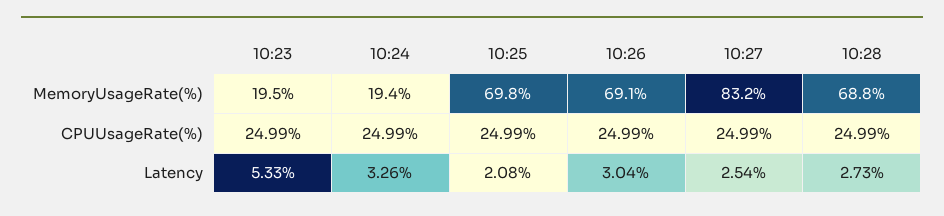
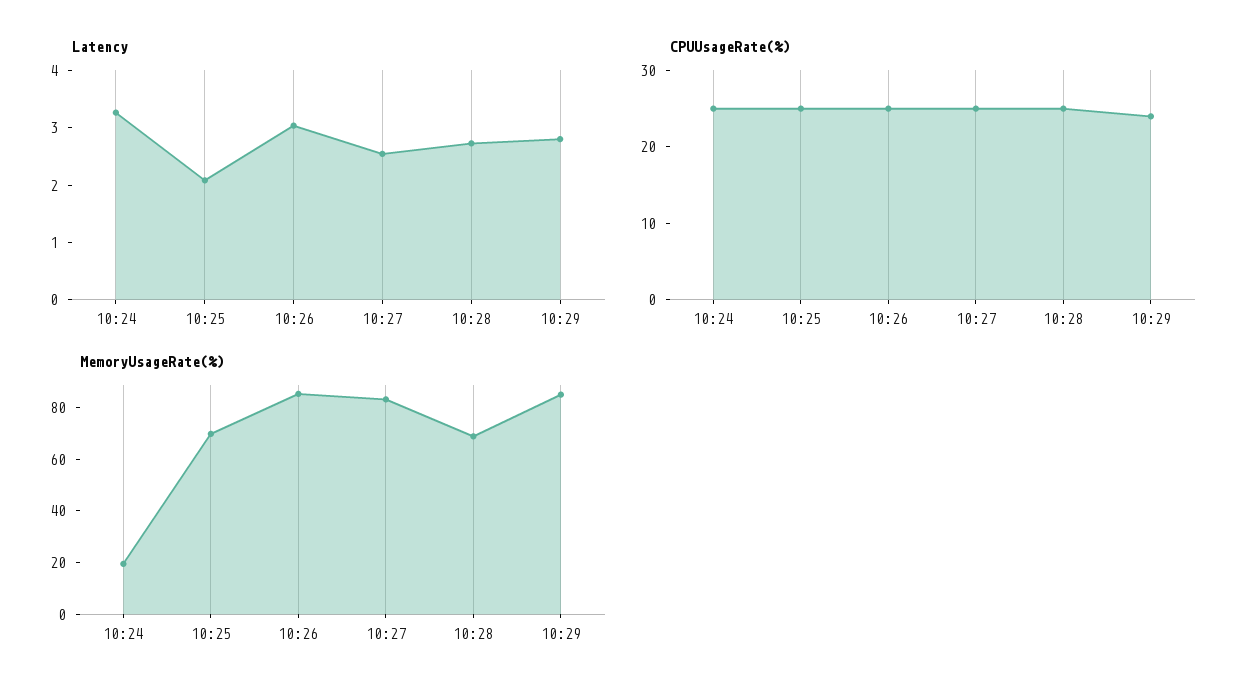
MemoryUsageRate(%), 10:23: 19.5 -> none
MemoryUsageRate(%), 10:26: 69.1 -> 85
CPUUsageRate(%), 10:23: 24.99 -> none
Latency, 10:23: 5.33 -> none
Latency, 10:29: none -> 2.8
CPUUsageRate(%), 10:29: none -> 24
MemoryUsageRate(%), 10:29: none -> 85

